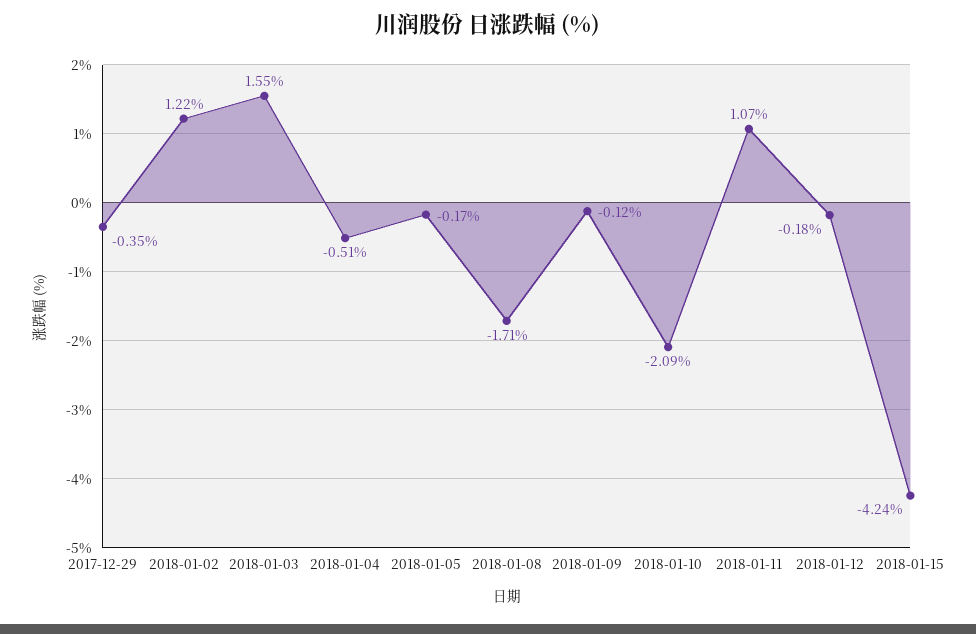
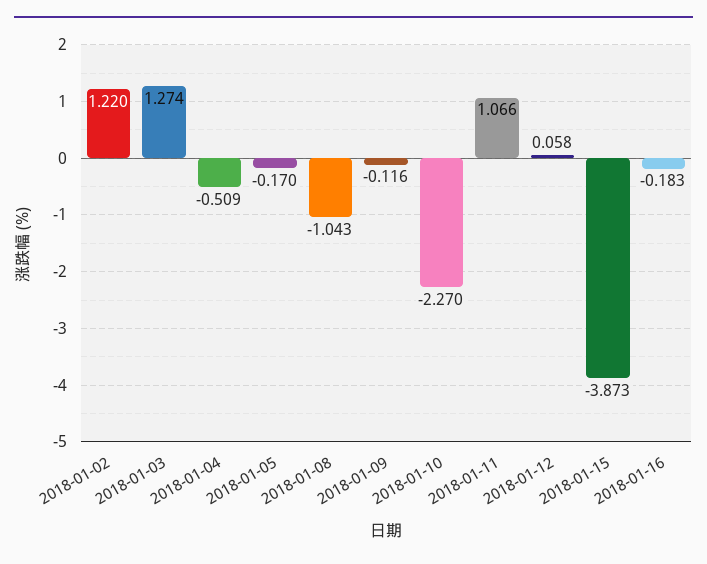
2017-12-29: -0.35 -> none
2018-01-03: 1.55 -> 1.274
2018-01-08: -1.71 -> -1.043
2018-01-10: -2.09 -> -2.27
2018-01-12: -0.18 -> 0.058
2018-01-15: -4.24 -> -3.873
2018-01-16: none -> -0.183

